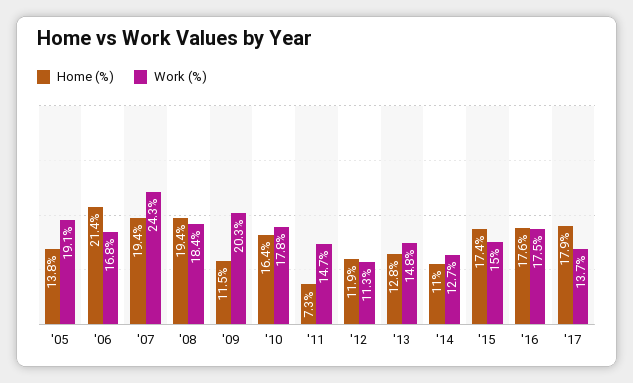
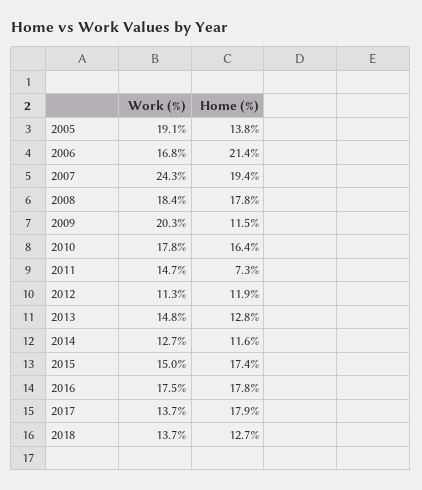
Home (%), '08: 19.4 -> 17.8
Home (%), '14: 11 -> 11.6
Home (%), '16: 17.6 -> 17.8
Work (%), 2018: none -> 13.7
Home (%), 2018: none -> 12.7

